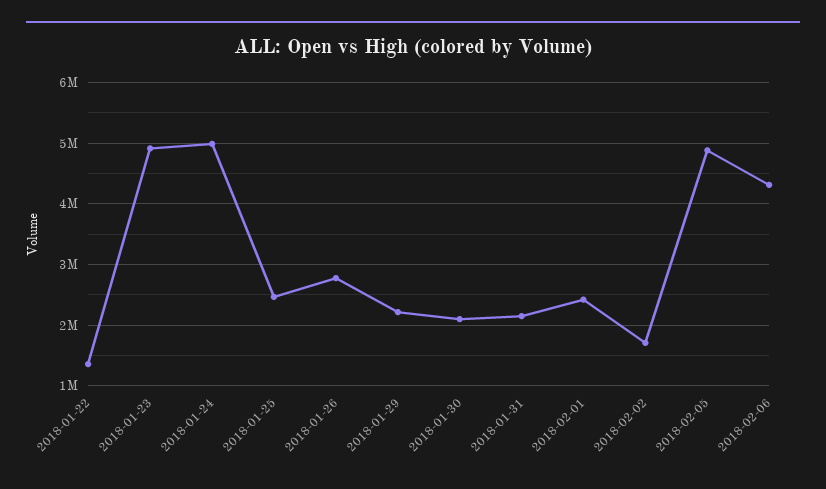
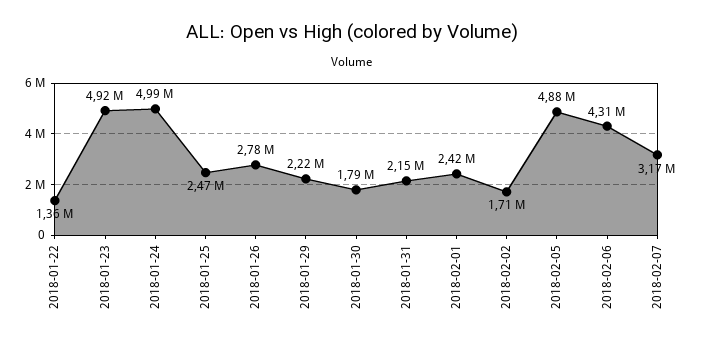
2018-01-30: 2100000 -> 1790000
2018-02-07: none -> 3170000

